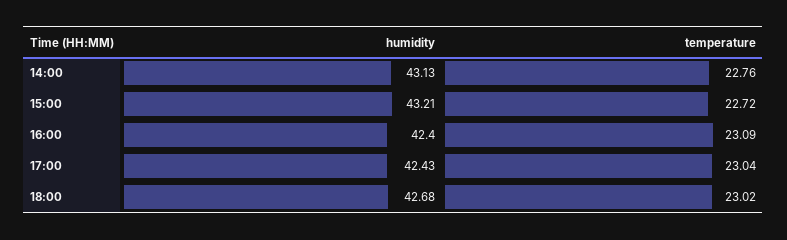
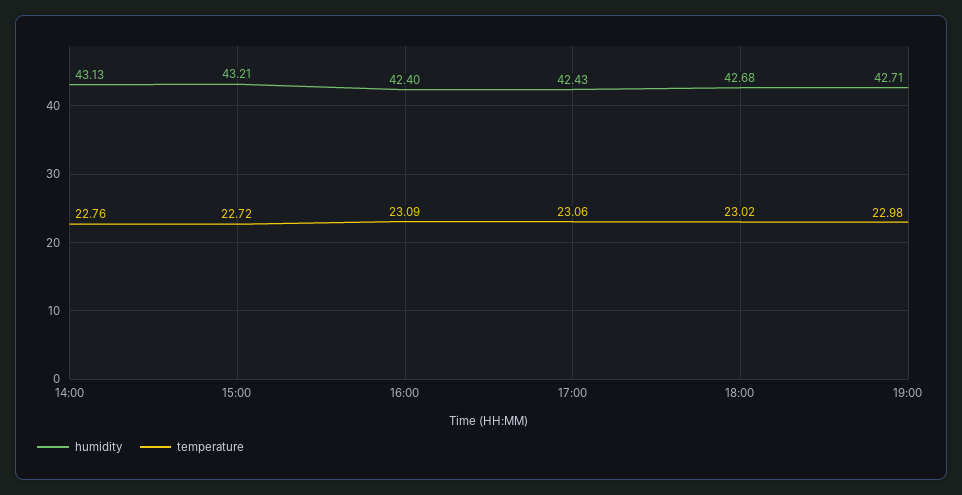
temperature, 17:00: 23.04 -> 23.06
humidity, 19:00: none -> 42.71
temperature, 19:00: none -> 22.98

